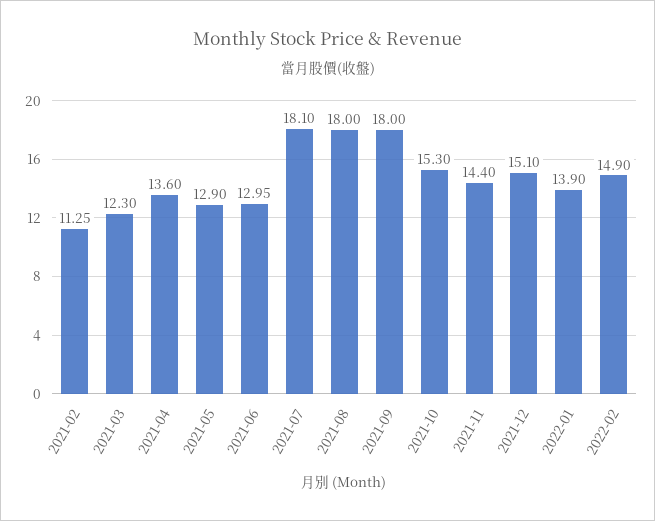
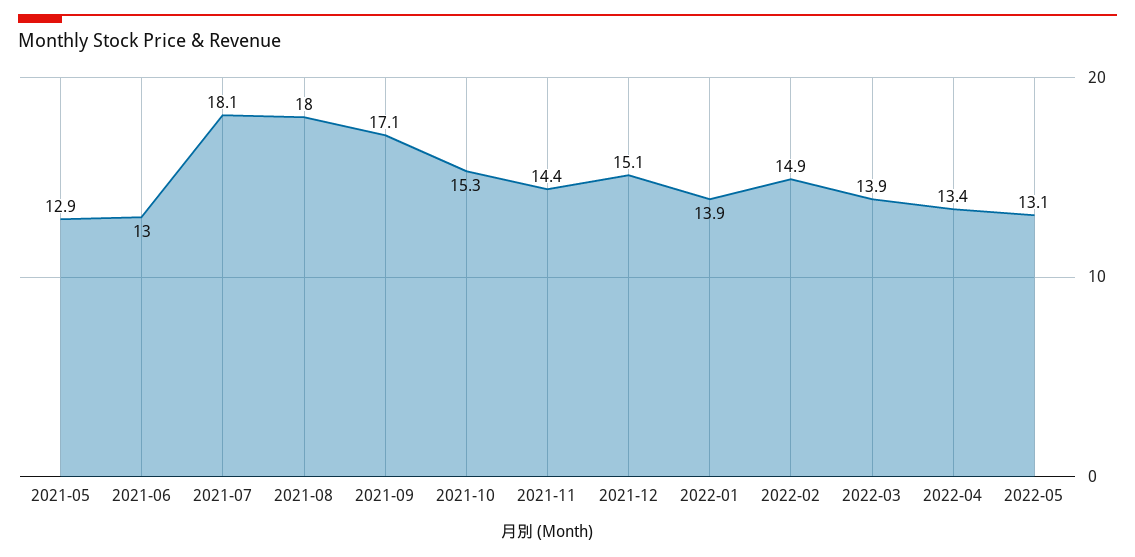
2021-02: 11.25 -> none
2021-03: 12.3 -> none
2021-04: 13.6 -> none
2021-09: 18 -> 17.1
2022-03: none -> 13.9
2022-04: none -> 13.4
2022-05: none -> 13.1

